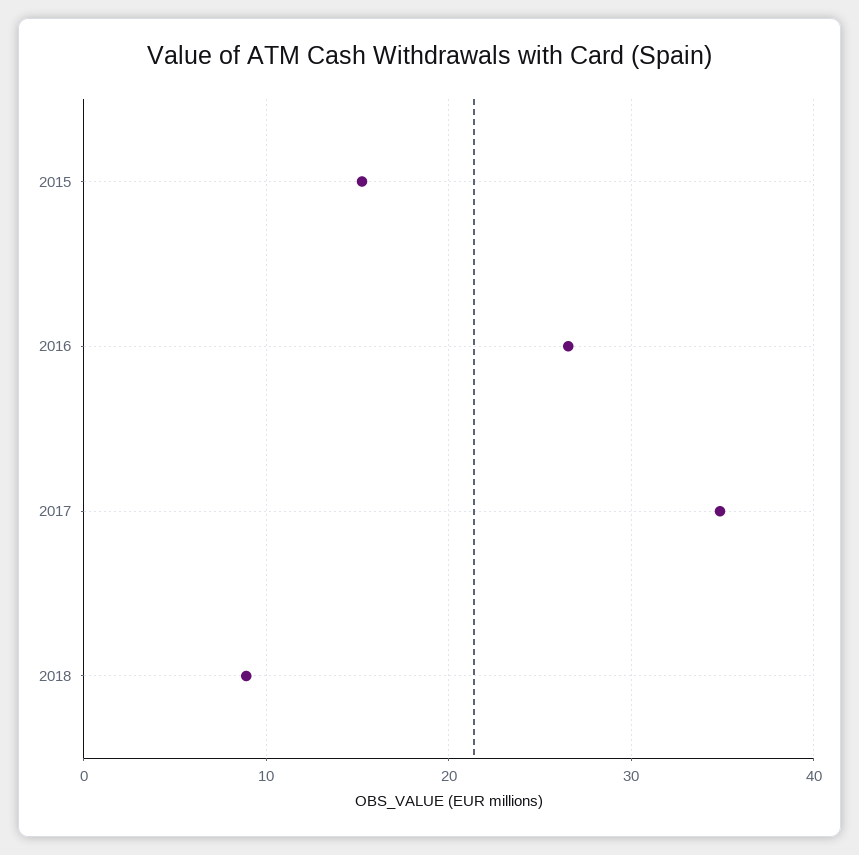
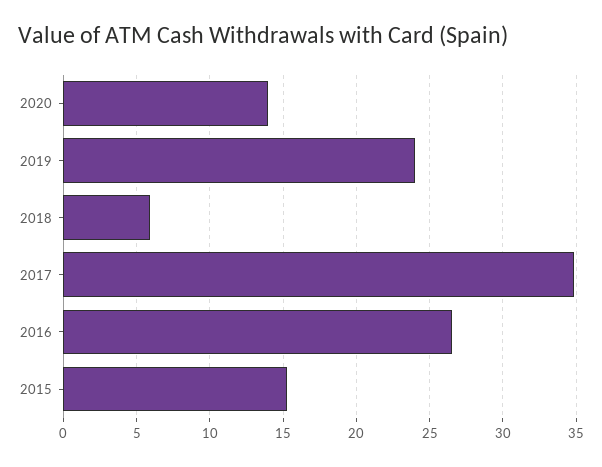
2018: 9 -> 6
2020: none -> 14
2019: none -> 24

